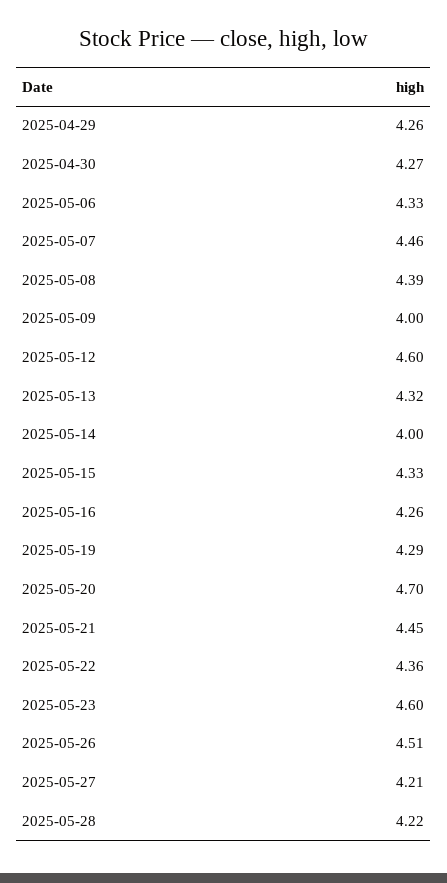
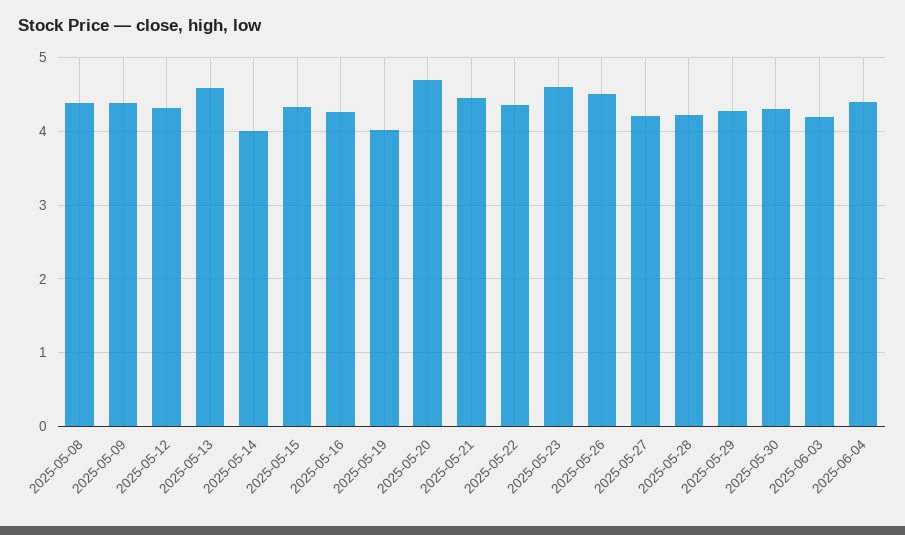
2025-04-29: 4.26 -> none
2025-04-30: 4.27 -> none
2025-05-06: 4.33 -> none
2025-05-07: 4.46 -> none
2025-05-09: 4 -> 4.4
2025-05-12: 4.6 -> 4.3
2025-05-13: 4.32 -> 4.6
2025-05-19: 4.29 -> 4
2025-05-29: none -> 4.3
2025-05-30: none -> 4.3
2025-06-03: none -> 4.2
2025-06-04: none -> 4.4

